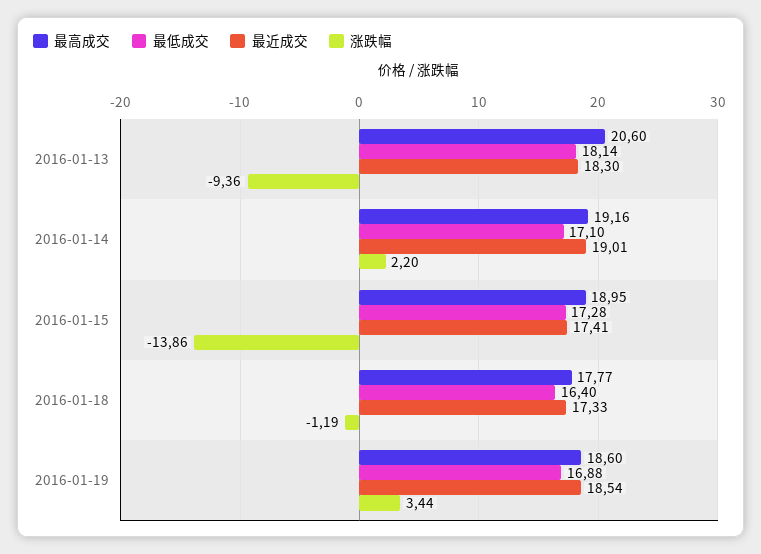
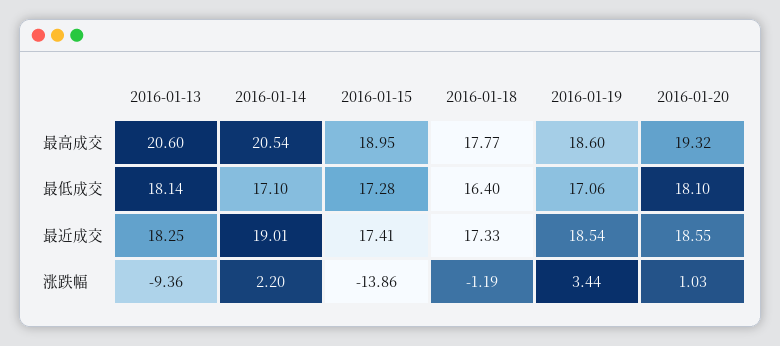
最近成交, 2016-01-13: 18.3 -> 18.25
最高成交, 2016-01-14: 19.16 -> 20.54
最低成交, 2016-01-19: 16.88 -> 17.06
最高成交, 2016-01-20: none -> 19.32
最低成交, 2016-01-20: none -> 18.1
最近成交, 2016-01-20: none -> 18.55
涨跌幅, 2016-01-20: none -> 1.03

